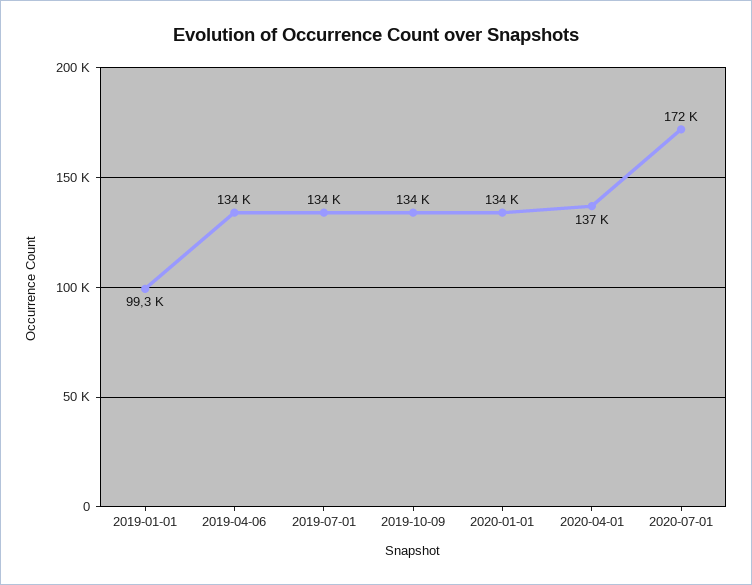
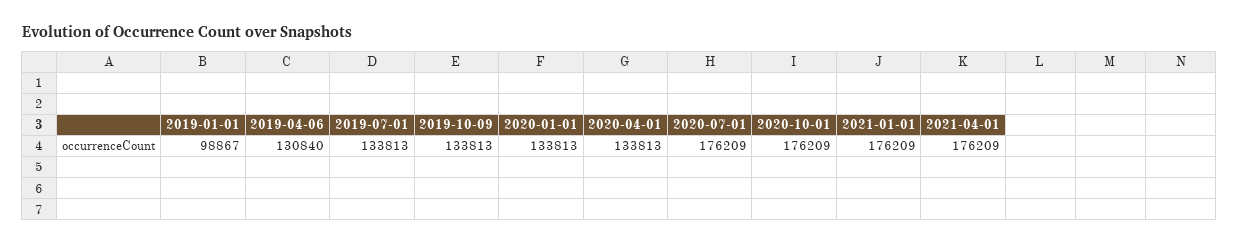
2019-01-01: 99300 -> 98867
2019-04-06: 134000 -> 130840
2020-04-01: 137000 -> 133813
2020-07-01: 172000 -> 176209
2020-10-01: none -> 176209
2021-01-01: none -> 176209
2021-04-01: none -> 176209

